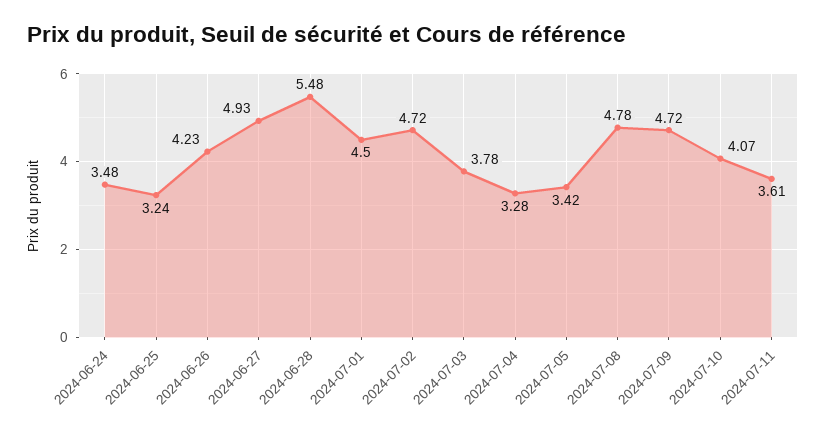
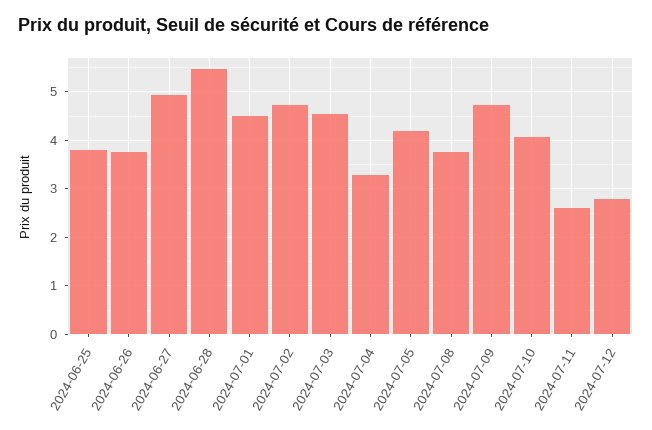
2024-06-24: 3.48 -> none
2024-06-25: 3.24 -> 3.8
2024-06-26: 4.23 -> 3.8
2024-07-03: 3.78 -> 4.6
2024-07-05: 3.42 -> 4.2
2024-07-08: 4.78 -> 3.8
2024-07-11: 3.61 -> 2.6
2024-07-12: none -> 2.8

